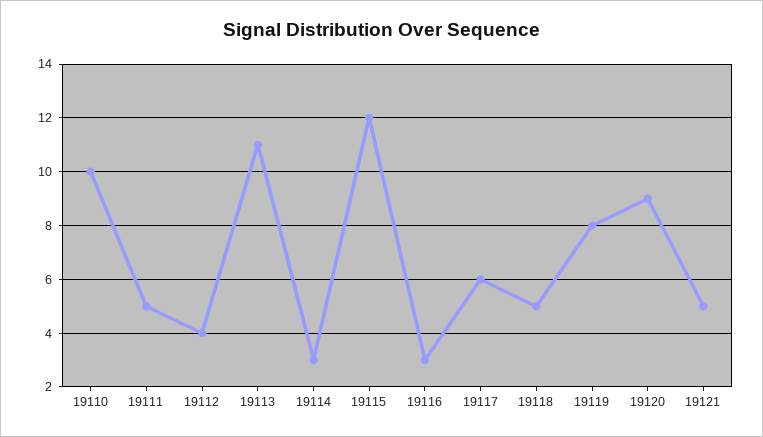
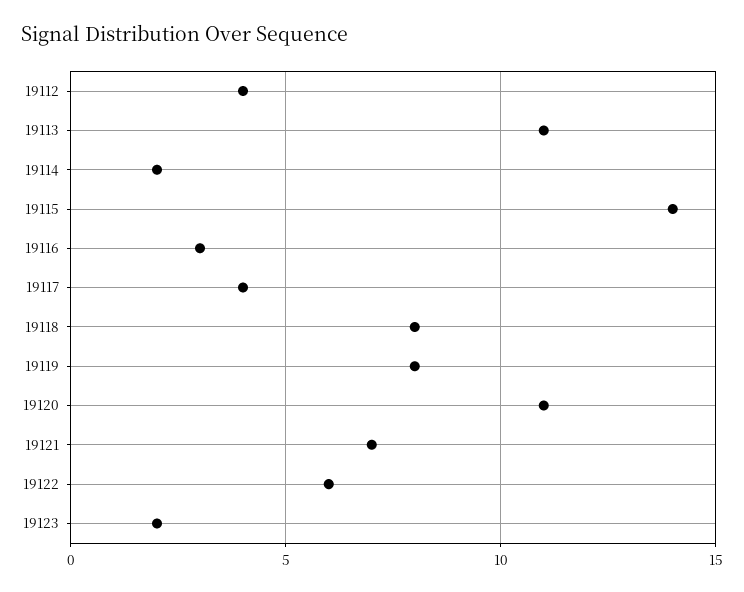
19110: 10 -> none
19111: 5 -> none
19114: 3 -> 2
19115: 12 -> 14
19117: 6 -> 4
19118: 5 -> 8
19120: 9 -> 11
19121: 5 -> 7
19122: none -> 6
19123: none -> 2

